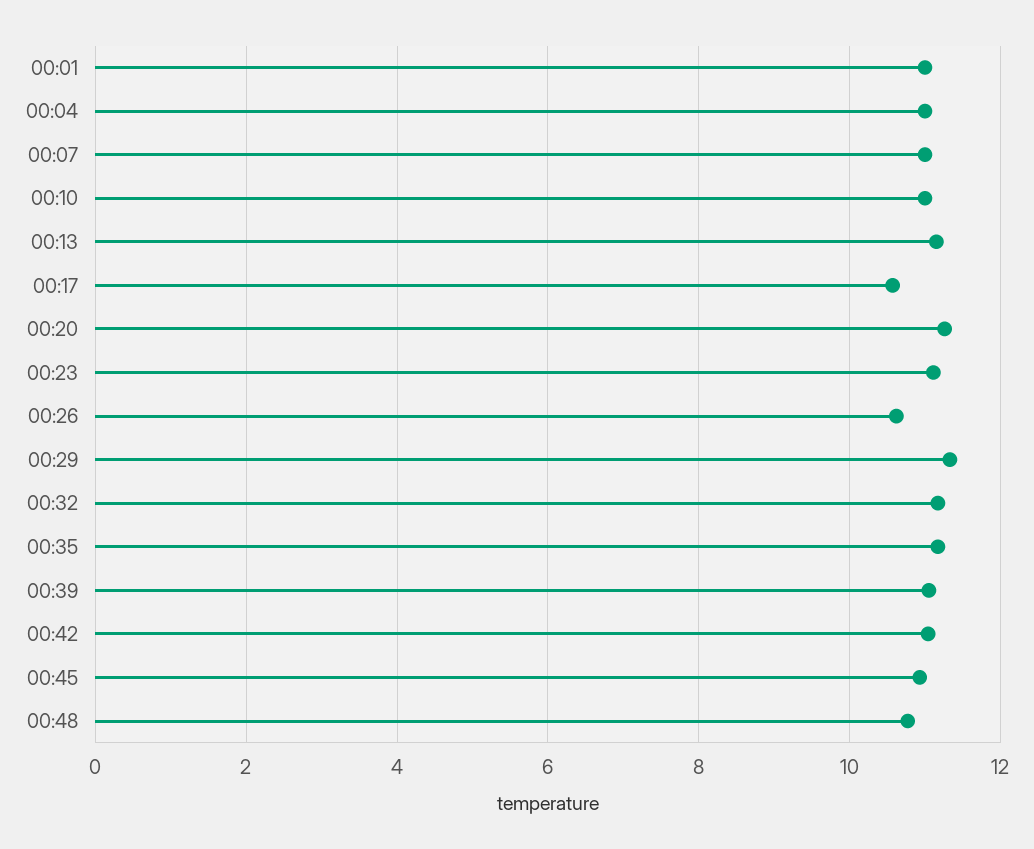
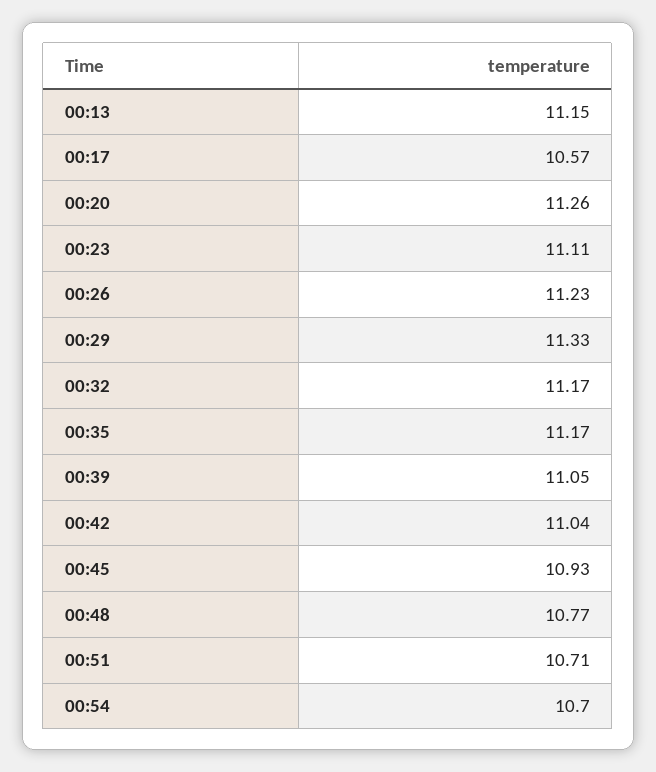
00:01: 11 -> none
00:04: 11 -> none
00:07: 11 -> none
00:10: 11 -> none
00:26: 10.6 -> 11.23
00:51: none -> 10.71
00:54: none -> 10.7

